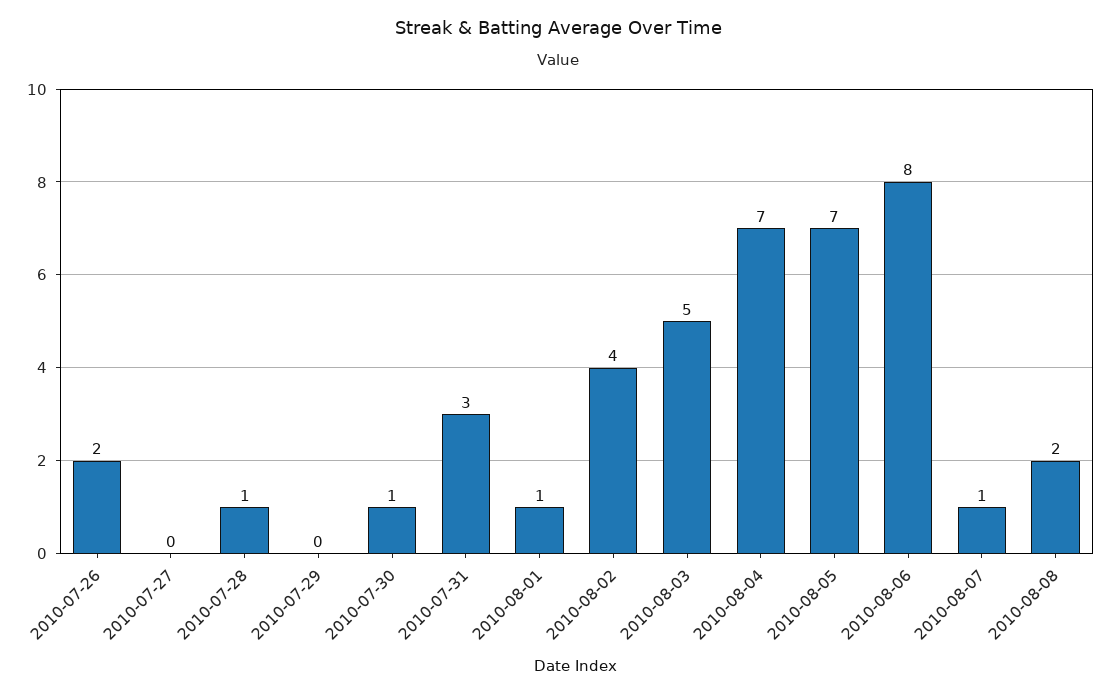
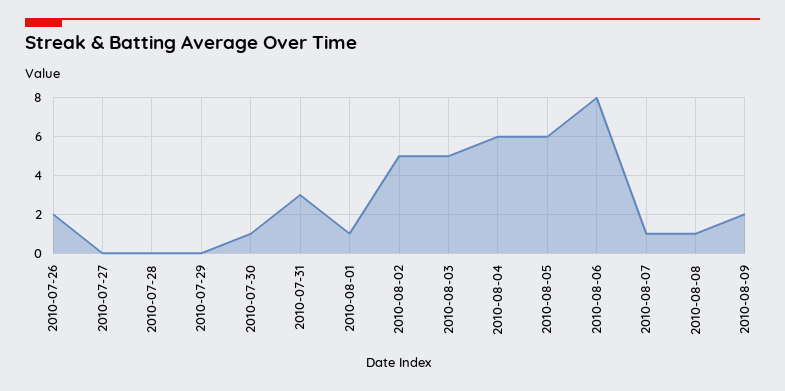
2010-07-28: 1 -> 0
2010-08-02: 4 -> 5
2010-08-04: 7 -> 6
2010-08-05: 7 -> 6
2010-08-08: 2 -> 1
2010-08-09: none -> 2

